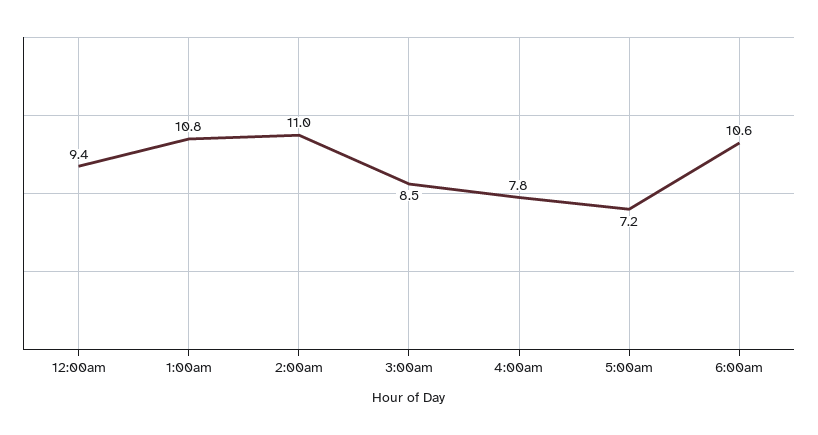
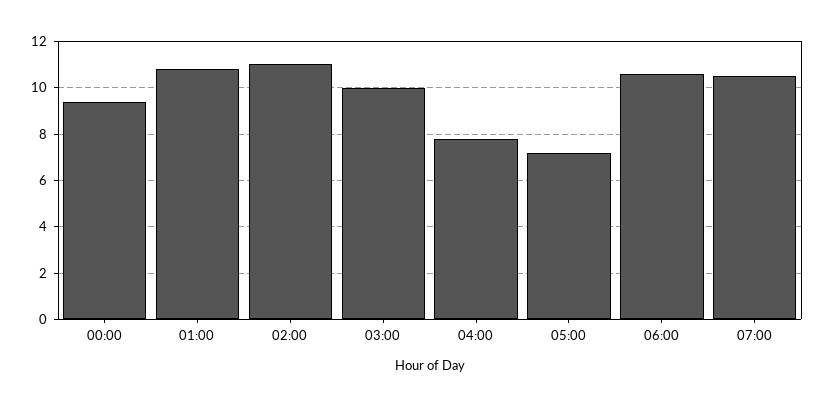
3:00am: 8.5 -> 10
07:00: none -> 10.5

